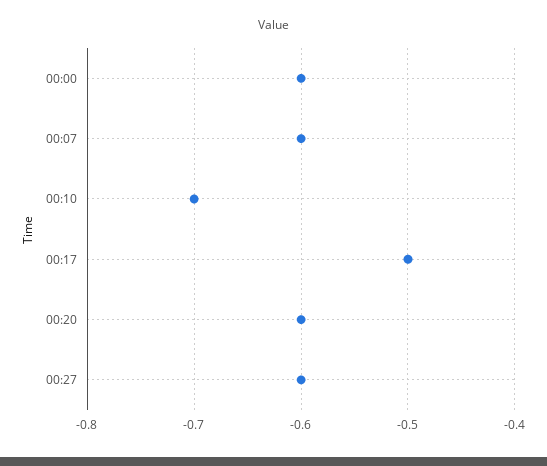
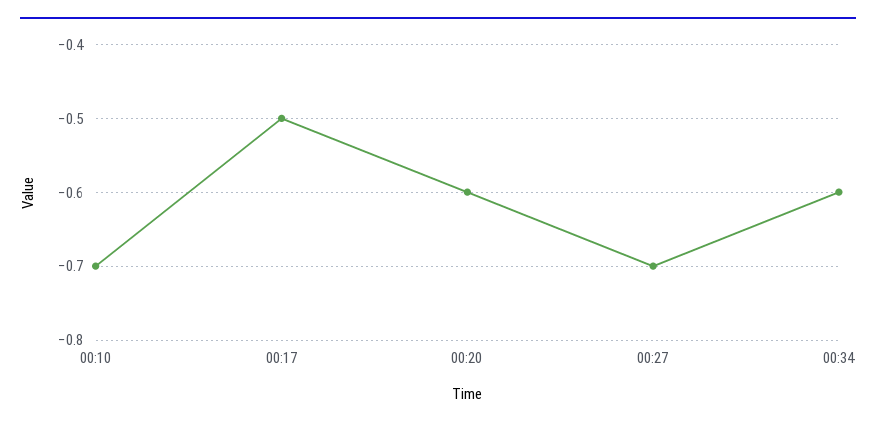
00:00: -0.6 -> none
00:07: -0.6 -> none
00:27: -0.6 -> -0.7
00:34: none -> -0.6

